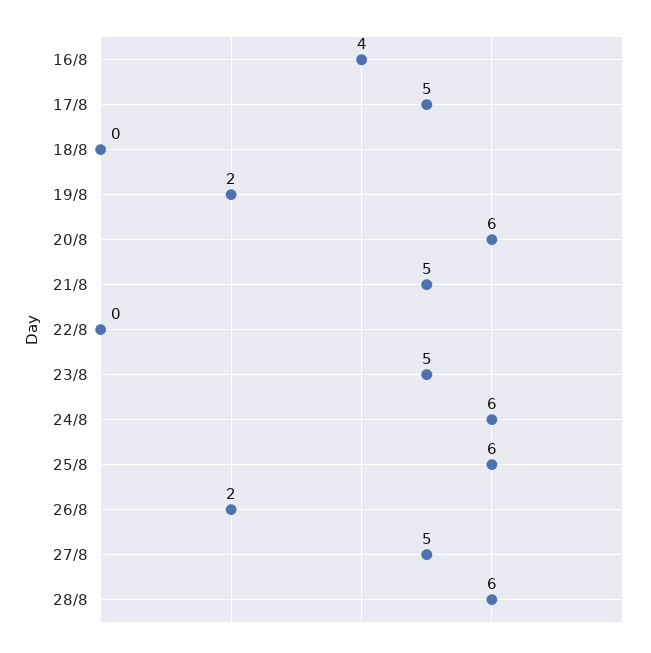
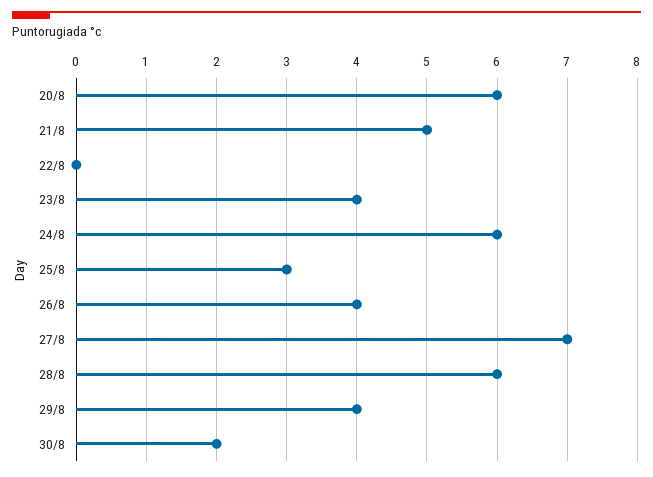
16/8: 4 -> none
17/8: 5 -> none
18/8: 0 -> none
19/8: 2 -> none
23/8: 5 -> 4
25/8: 6 -> 3
26/8: 2 -> 4
27/8: 5 -> 7
29/8: none -> 4
30/8: none -> 2

